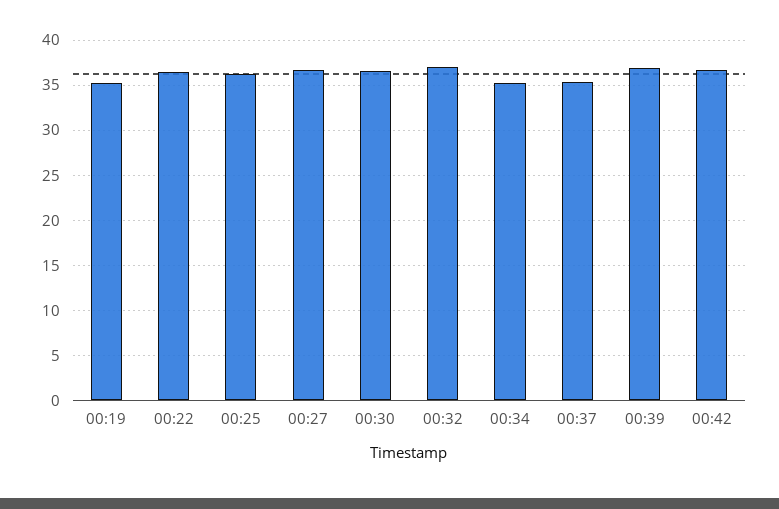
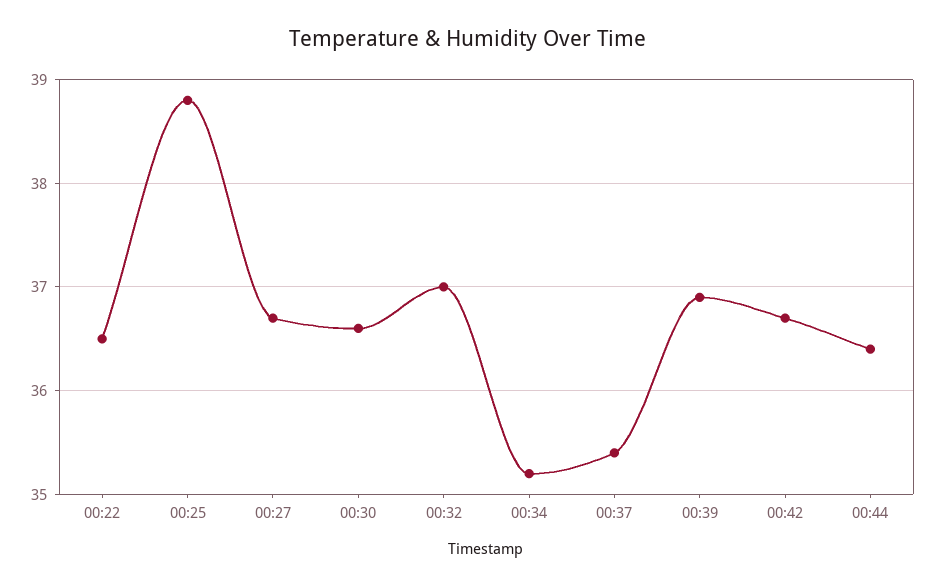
00:19: 35 -> none
00:25: 36 -> 38.8
00:44: none -> 36.4

